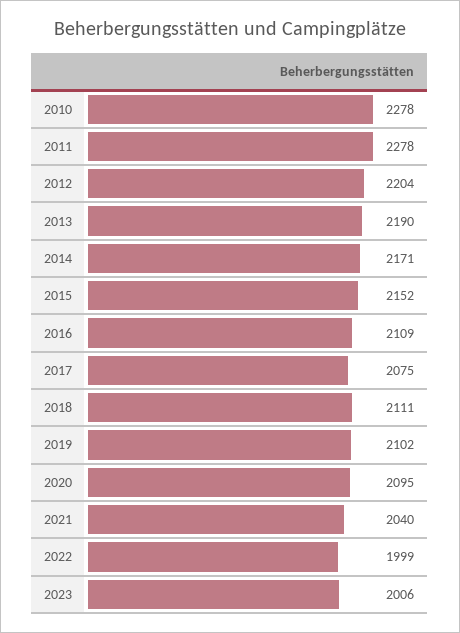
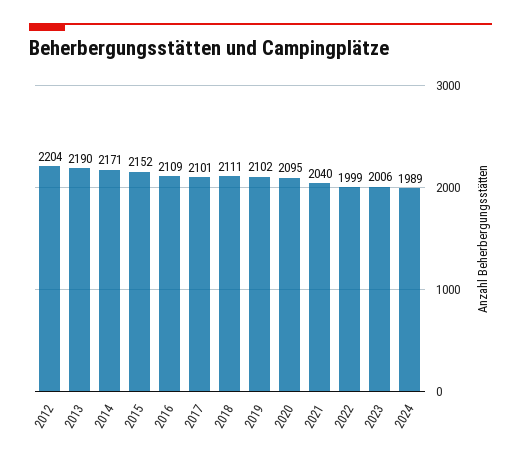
2010: 2278 -> none
2011: 2278 -> none
2017: 2075 -> 2101
2024: none -> 1989

